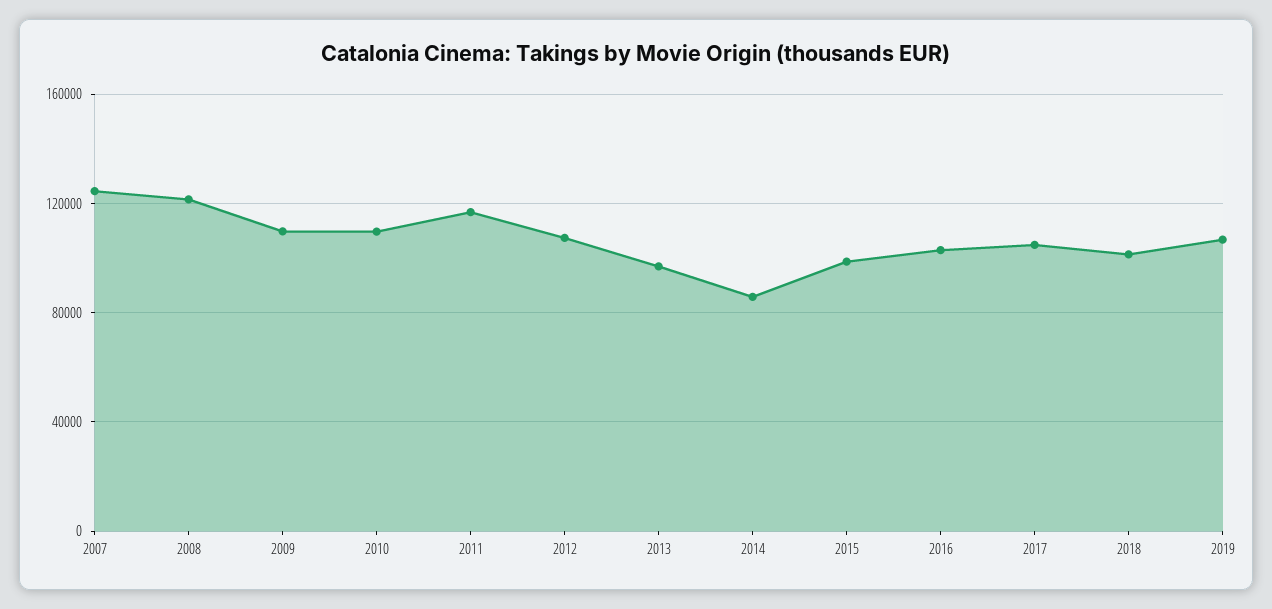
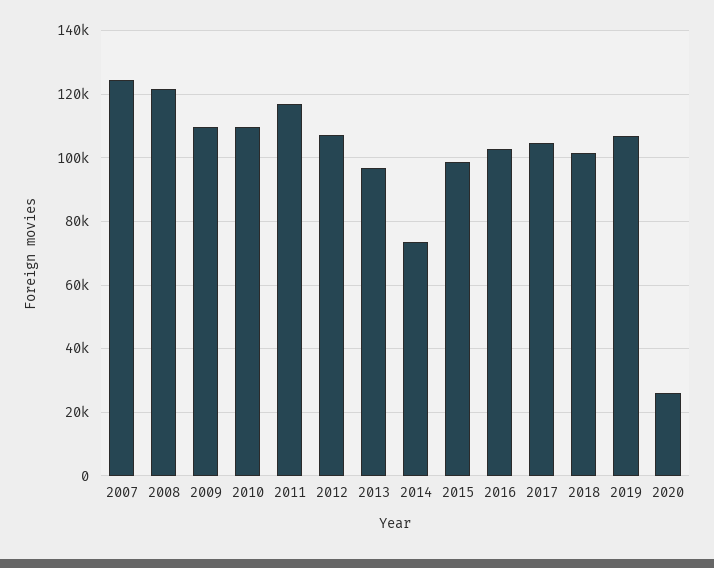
2014: 85000 -> 74000
2020: none -> 26000

